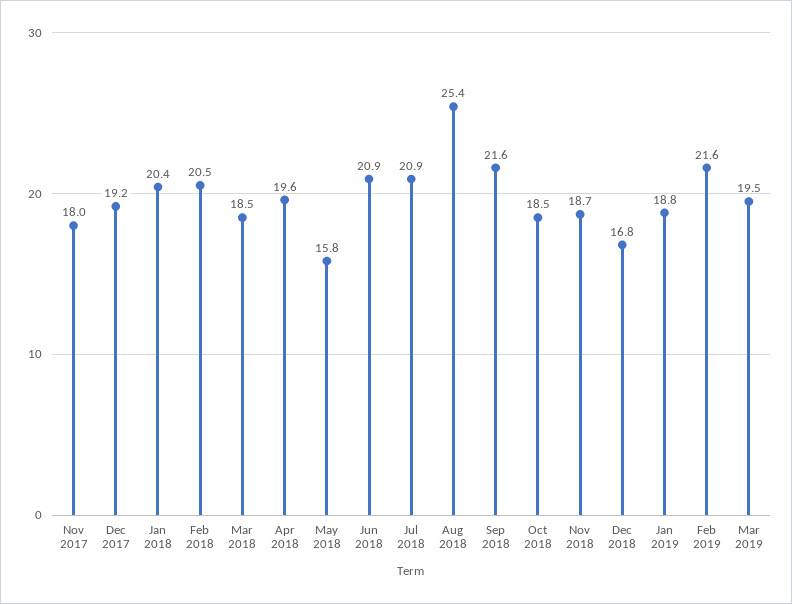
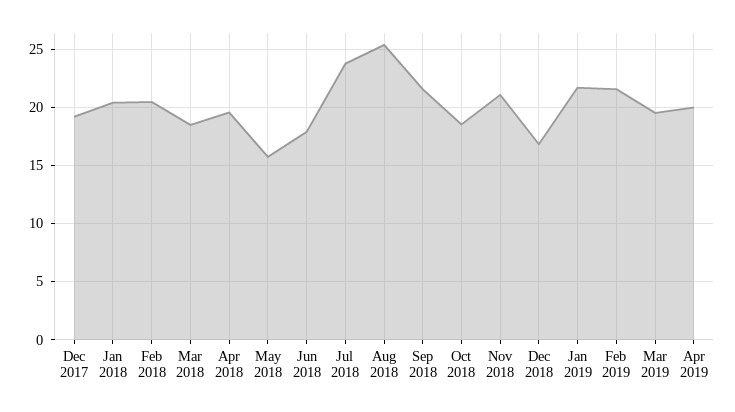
Nov 2017: 18 -> none
Jun 2018: 20.9 -> 18
Jul 2018: 20.9 -> 24
Nov 2018: 18.7 -> 21
Jan 2019: 18.8 -> 22
Apr 2019: none -> 20

